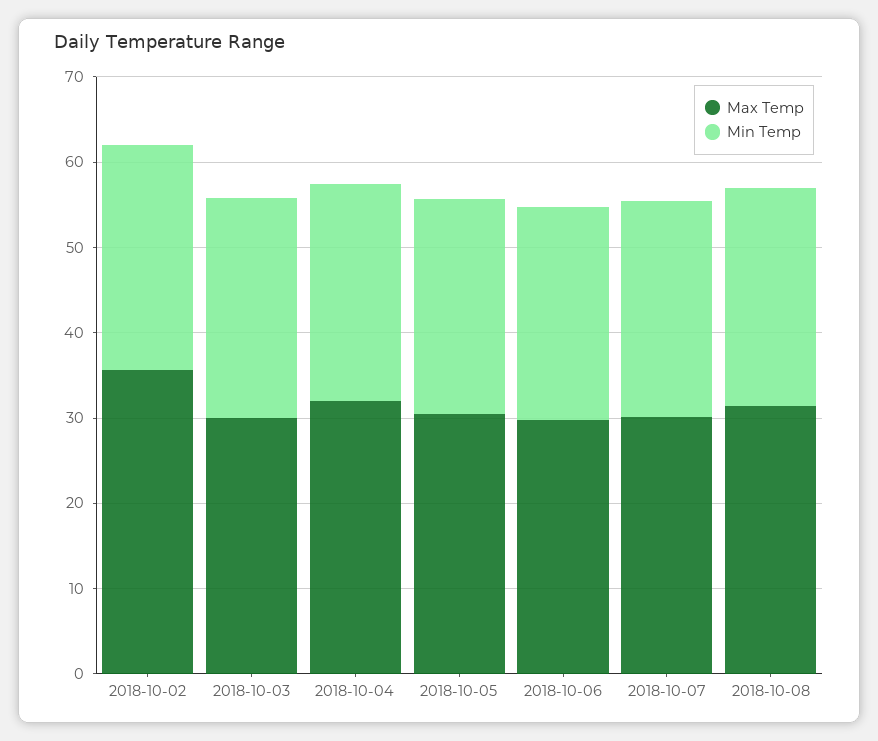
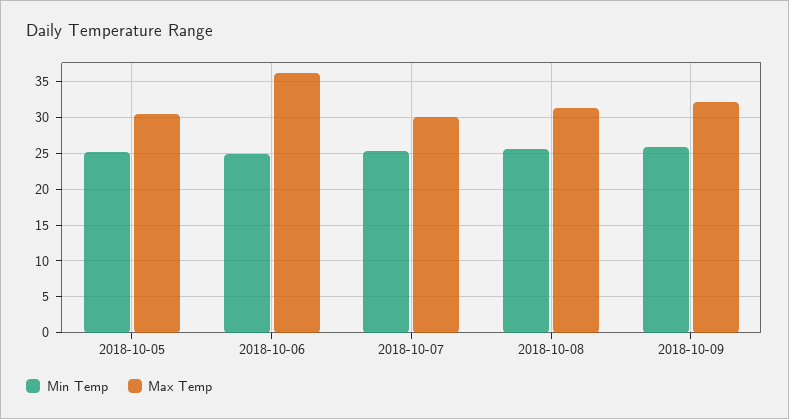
Max Temp, 2018-10-02: 36 -> none
Min Temp, 2018-10-02: 26 -> none
Max Temp, 2018-10-03: 30 -> none
Min Temp, 2018-10-03: 26 -> none
Max Temp, 2018-10-04: 32 -> none
Min Temp, 2018-10-04: 26 -> none
Max Temp, 2018-10-06: 30 -> 36
Min Temp, 2018-10-09: none -> 26
Max Temp, 2018-10-09: none -> 32

